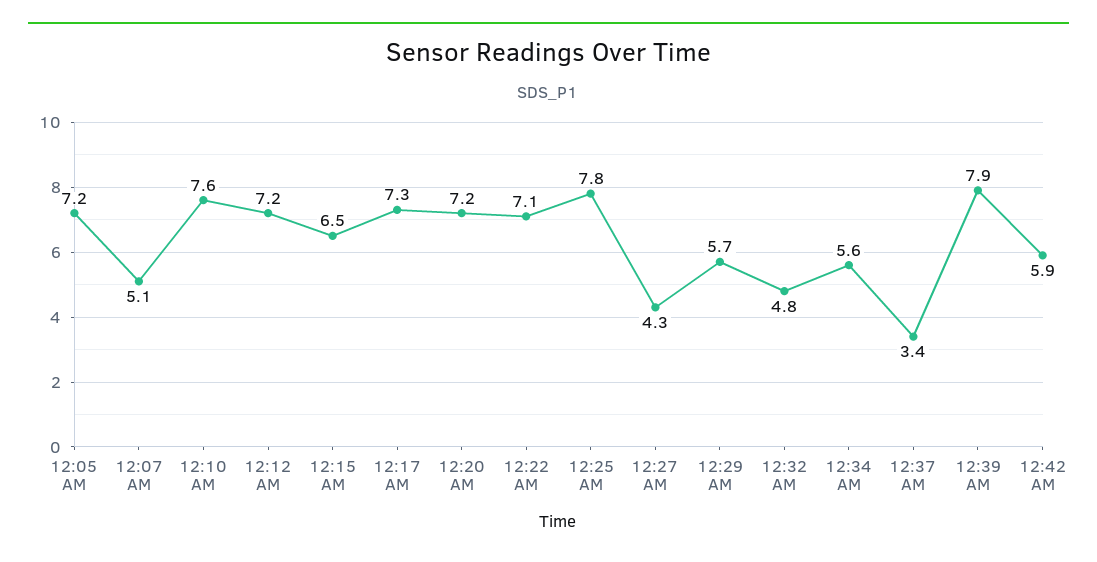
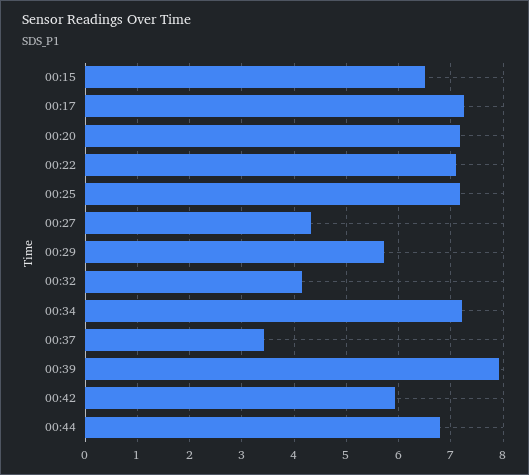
12:05 AM: 7.2 -> none
12:07 AM: 5.1 -> none
12:10 AM: 7.6 -> none
12:12 AM: 7.2 -> none
12:25 AM: 7.8 -> 7.2
12:32 AM: 4.8 -> 4.2
12:34 AM: 5.6 -> 7.2
00:44: none -> 6.8

